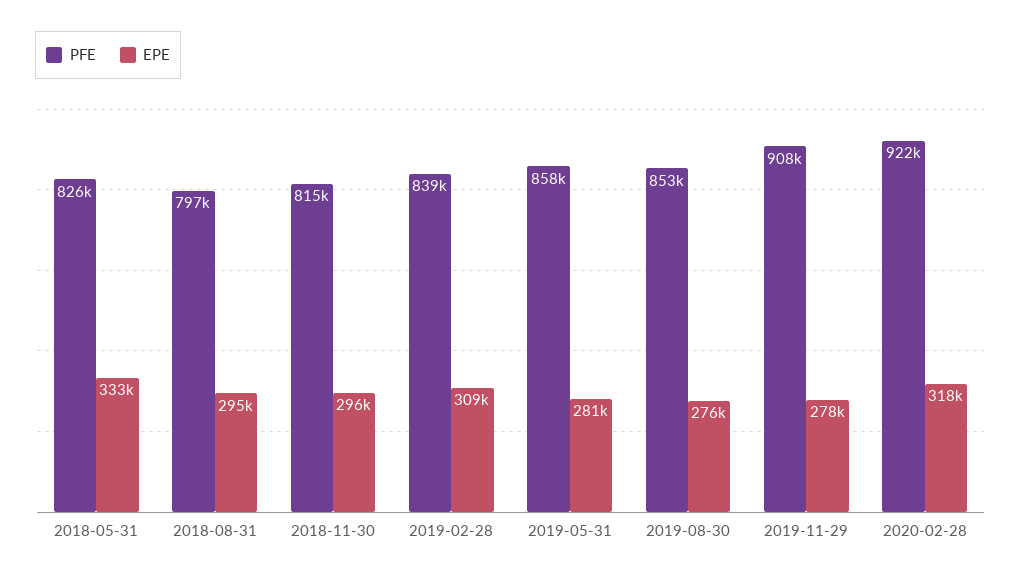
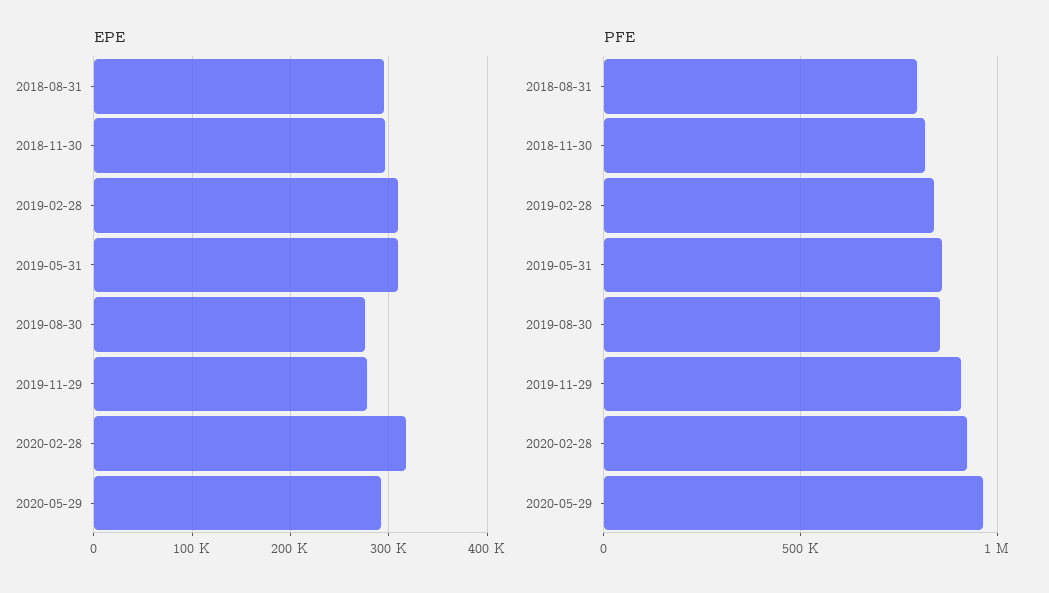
PFE, 2018-05-31: 826000 -> none
EPE, 2018-05-31: 333000 -> none
EPE, 2019-05-31: 281000 -> 310000
EPE, 2020-05-29: none -> 290000
PFE, 2020-05-29: none -> 950000

